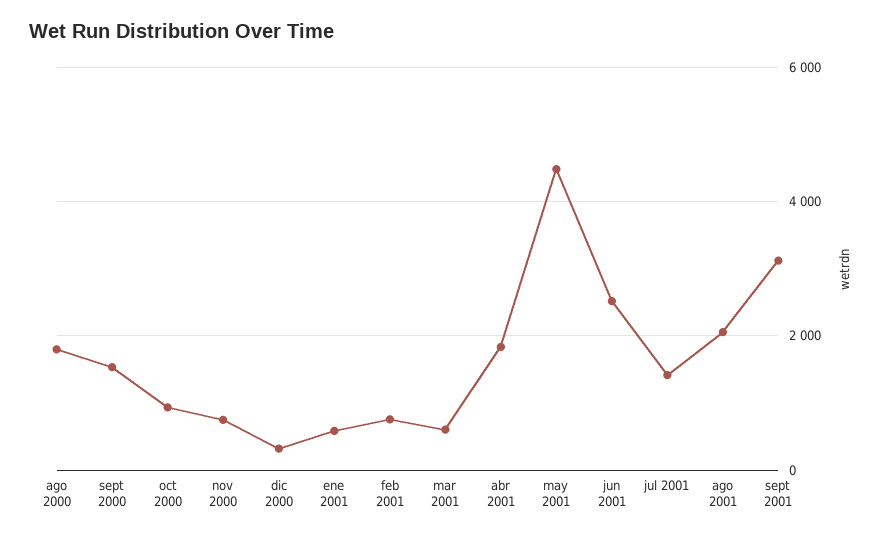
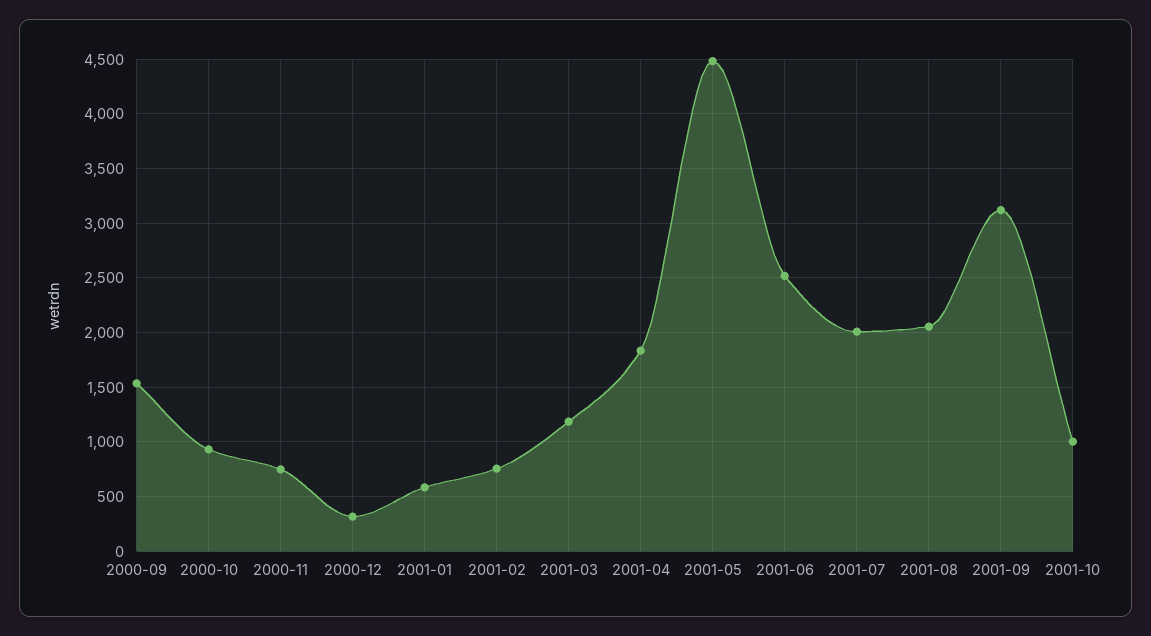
ago 2000: 1800 -> none
mar 2001: 600 -> 1200
jul 2001: 1400 -> 2000
2001-10: none -> 1000

